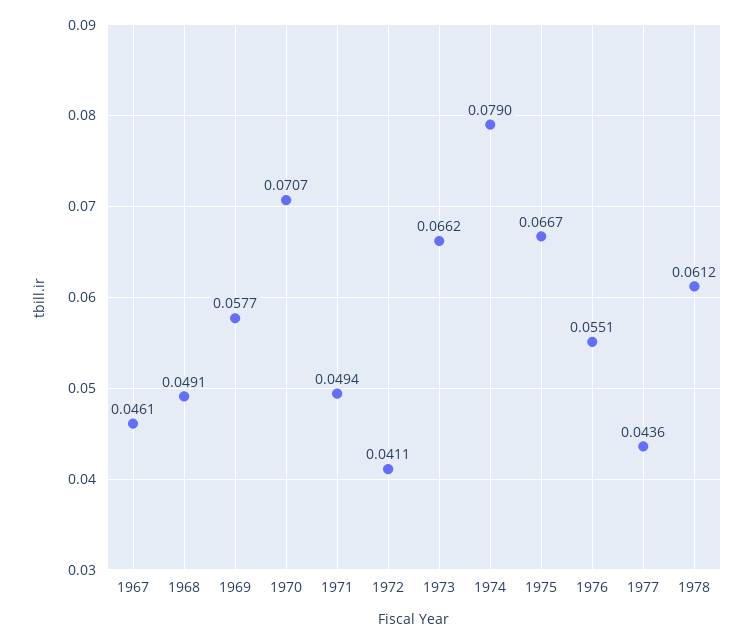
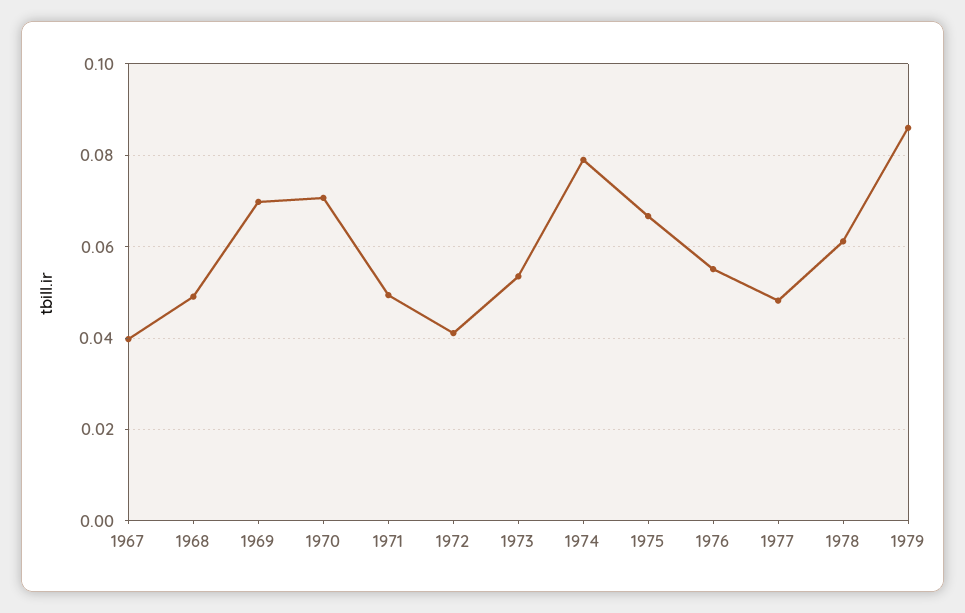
1967: 0.0461 -> 0.04
1969: 0.0577 -> 0.07
1973: 0.0662 -> 0.054
1977: 0.0436 -> 0.048
1979: none -> 0.086

